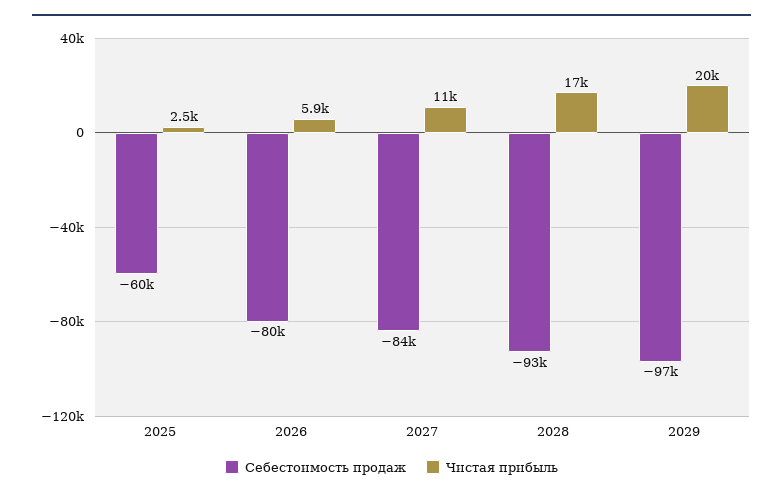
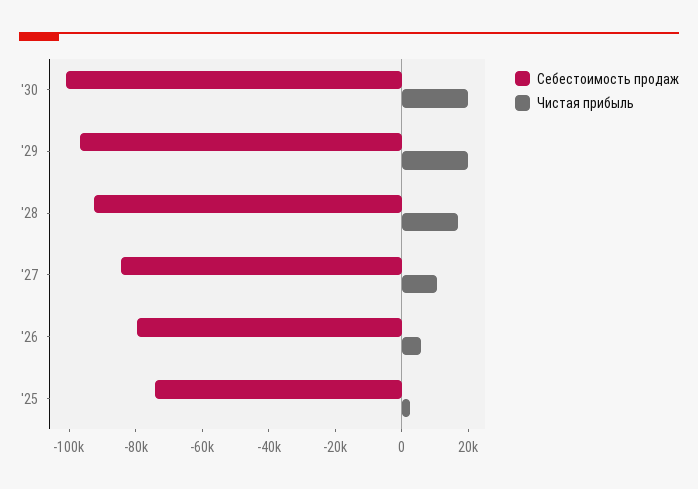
Себестоимость продаж, 2025: -60000 -> -75000
Себестоимость продаж, '30: none -> -100000
Чистая прибыль, '30: none -> 20000

